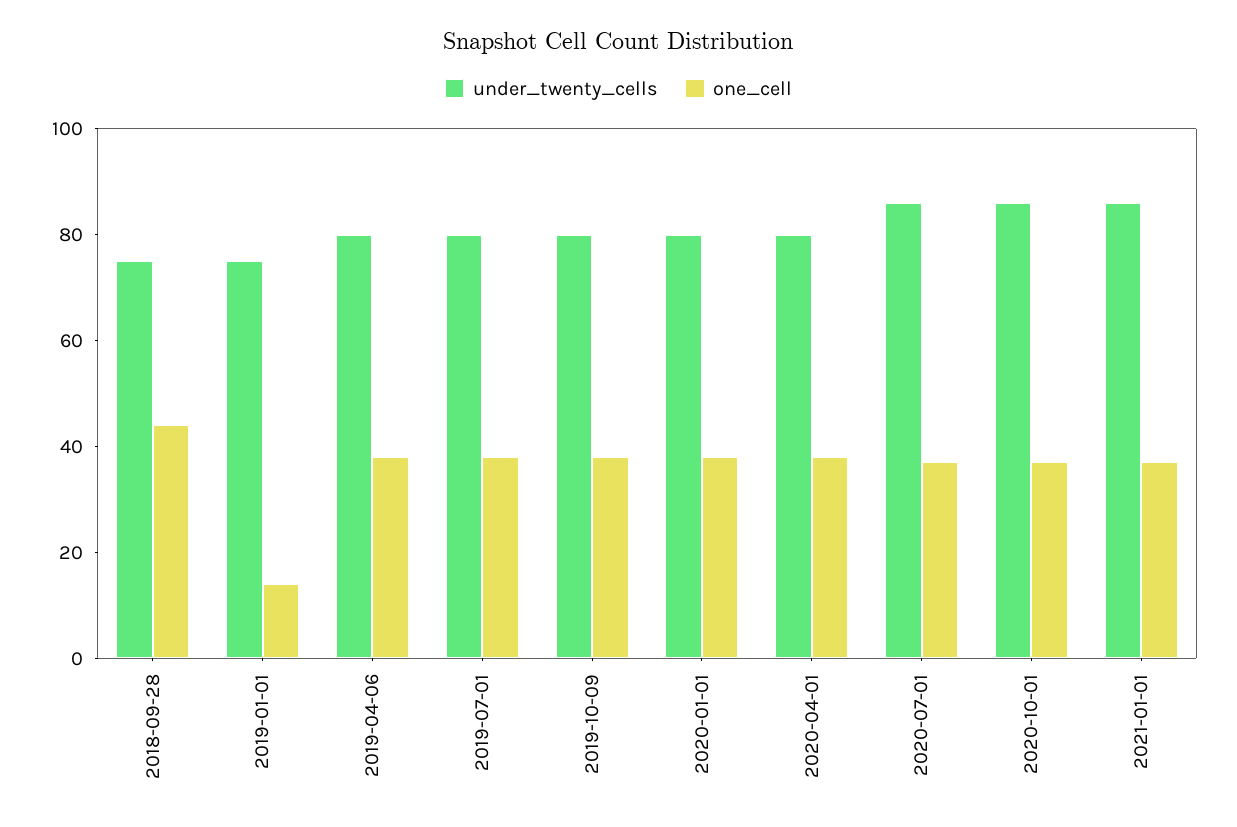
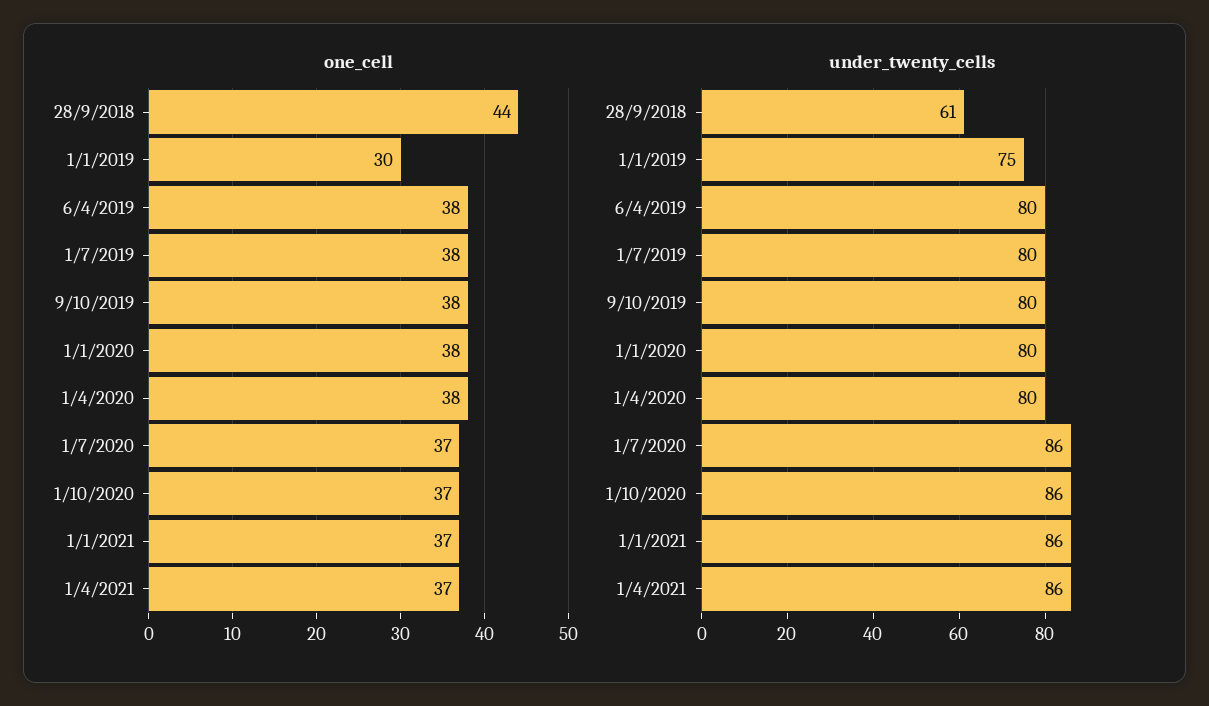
under_twenty_cells, 2018-09-28: 75 -> 61
one_cell, 2019-01-01: 15 -> 30
one_cell, 1/4/2021: none -> 37
under_twenty_cells, 1/4/2021: none -> 86

